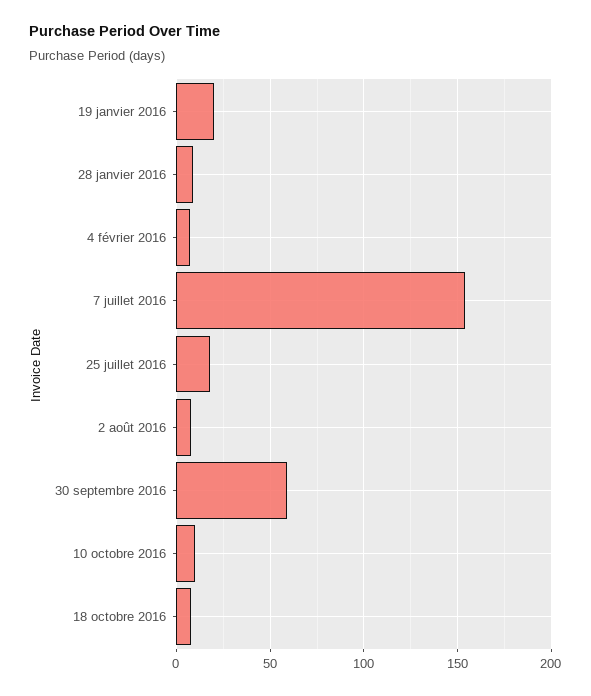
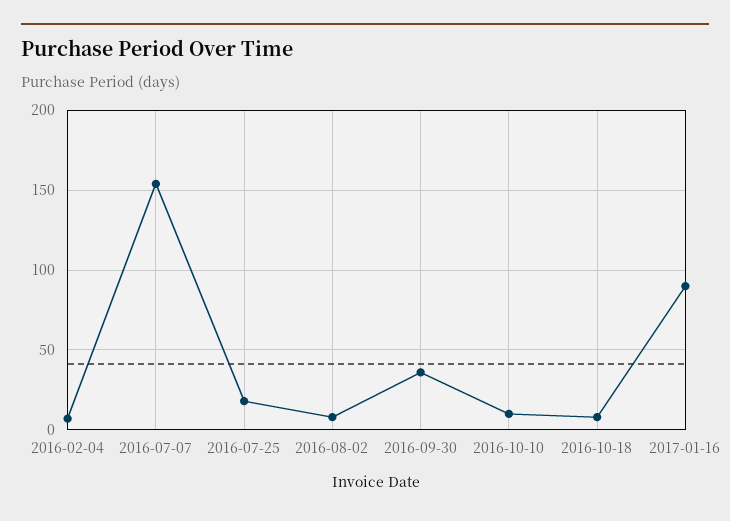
19 janvier 2016: 20 -> none
28 janvier 2016: 10 -> none
30 septembre 2016: 60 -> 35
2017-01-16: none -> 90

